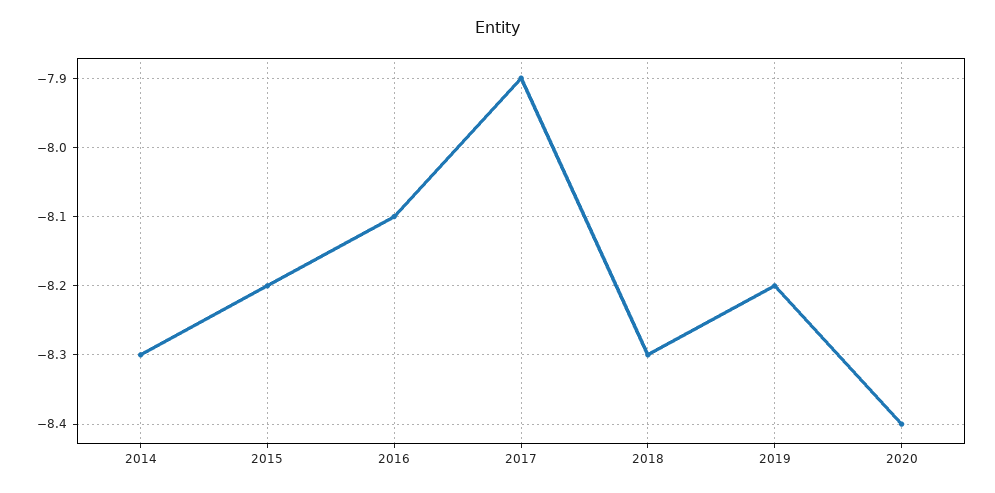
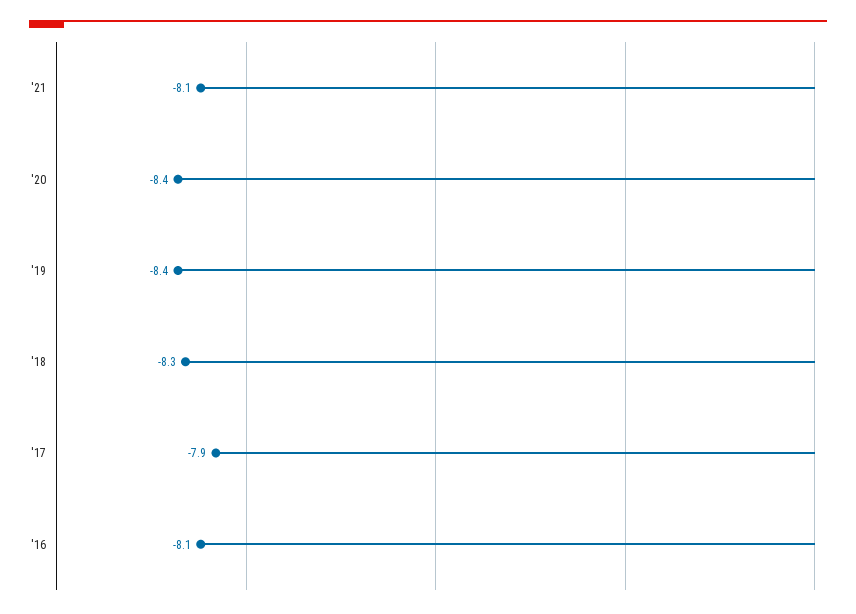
2014: -8.3 -> none
2015: -8.2 -> none
2019: -8.2 -> -8.4
'21: none -> -8.1

